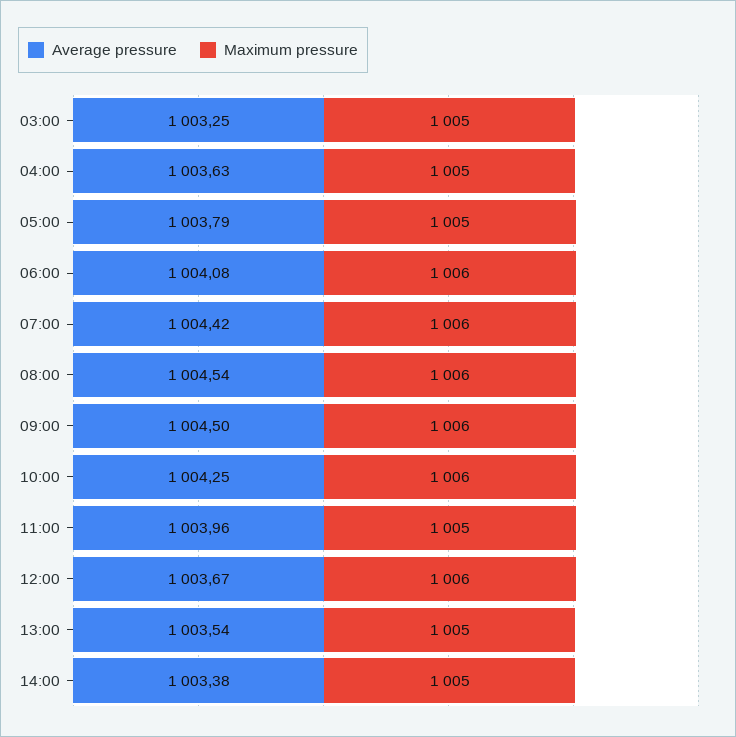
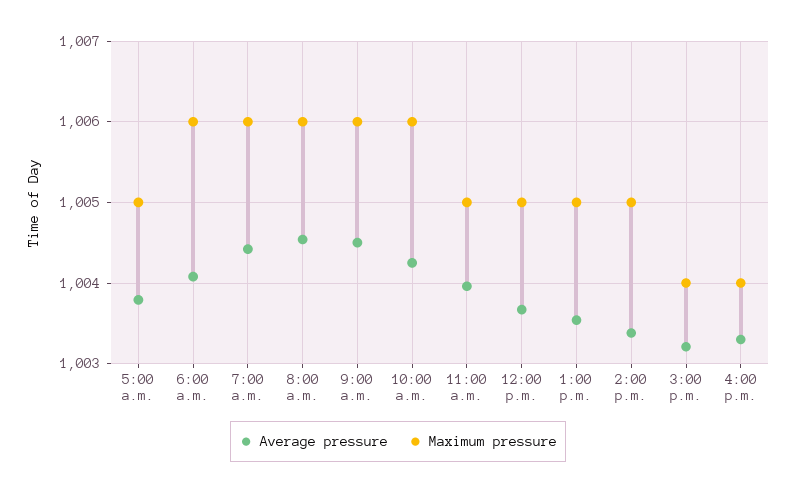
Average pressure, 03:00: 1003.25 -> none
Maximum pressure, 03:00: 1005 -> none
Average pressure, 04:00: 1003.63 -> none
Maximum pressure, 04:00: 1005 -> none
Maximum pressure, 12:00: 1006 -> 1005
Average pressure, 3:00 p.m.: none -> 1003.2
Maximum pressure, 3:00 p.m.: none -> 1004
Average pressure, 4:00 p.m.: none -> 1003.3
Maximum pressure, 4:00 p.m.: none -> 1004

